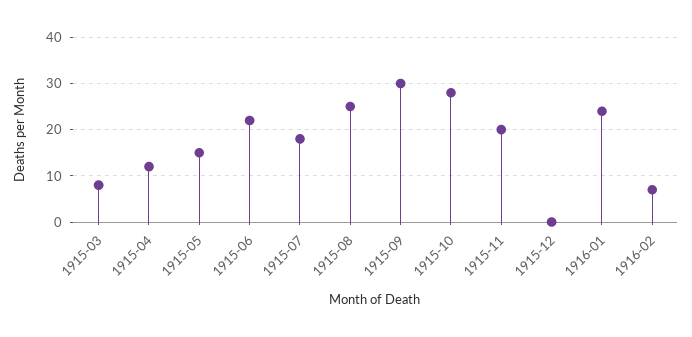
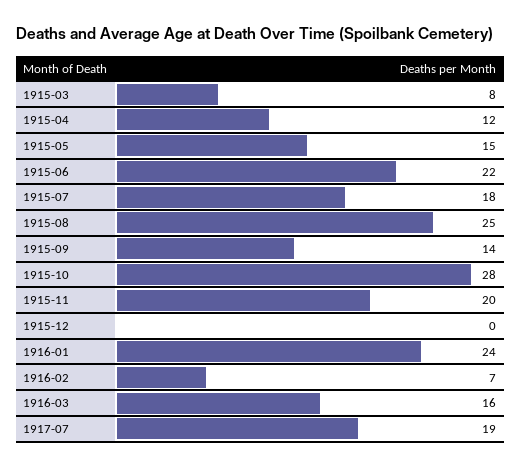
1915-09: 30 -> 14
1916-03: none -> 16
1917-07: none -> 19

